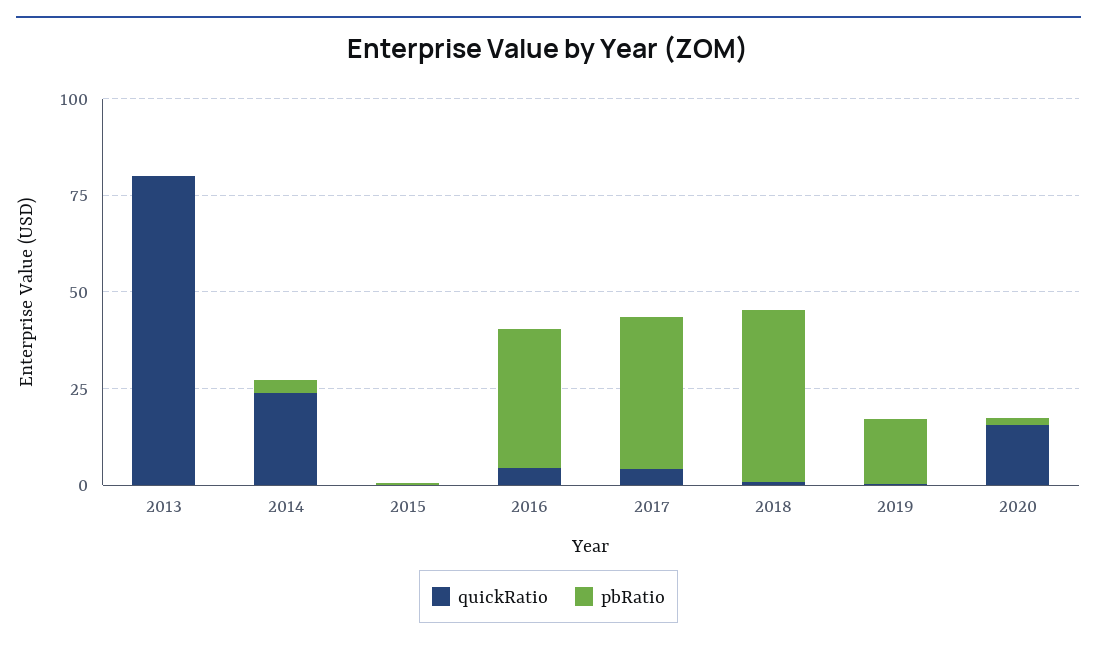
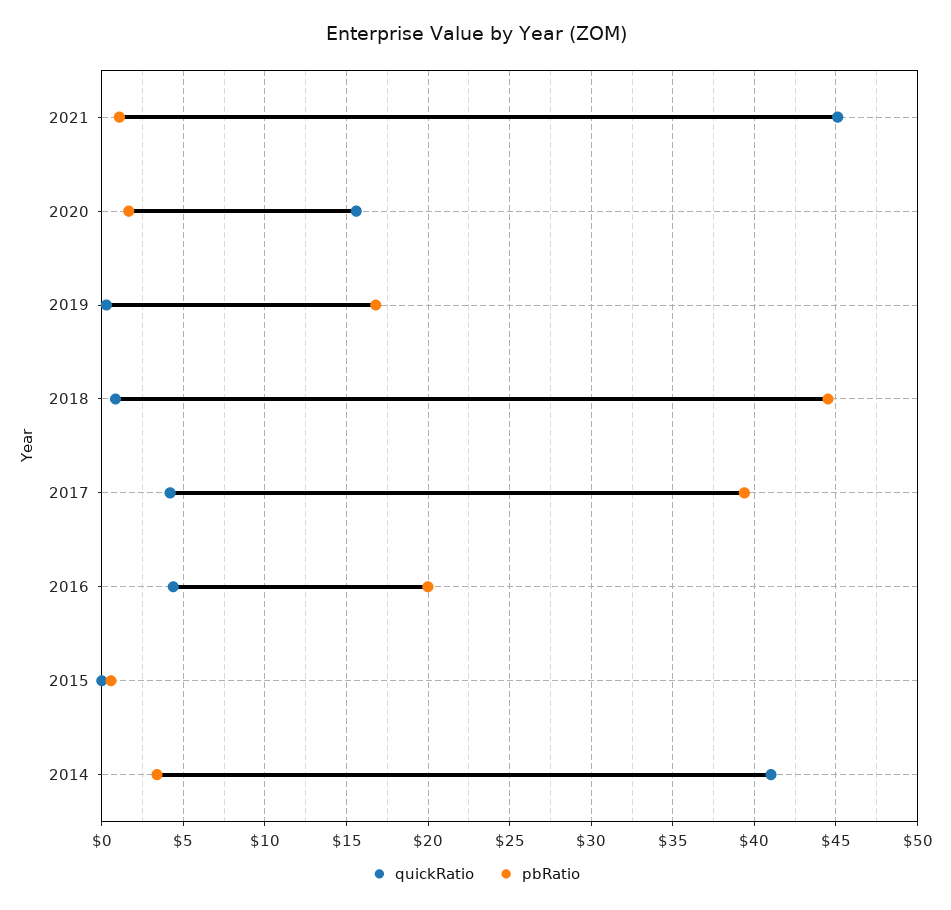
quickRatio, 2013: 80 -> none
pbRatio, 2013: 0 -> none
quickRatio, 2014: 25 -> 41
pbRatio, 2016: 35 -> 20
quickRatio, 2021: none -> 45
pbRatio, 2021: none -> 1

